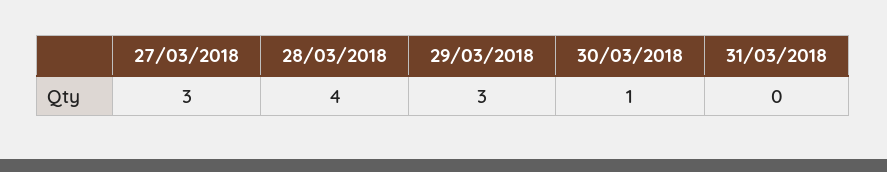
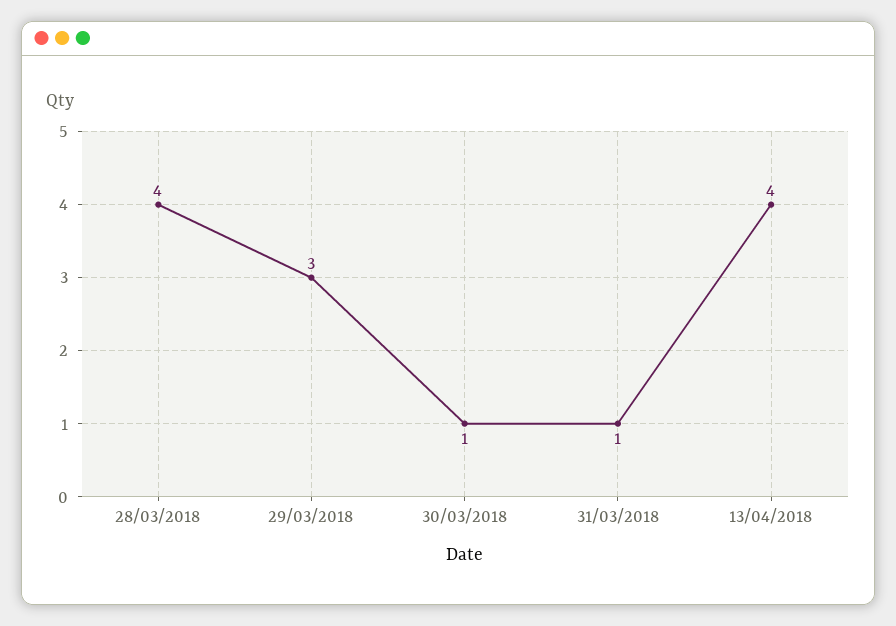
27/03/2018: 3 -> none
31/03/2018: 0 -> 1
13/04/2018: none -> 4

